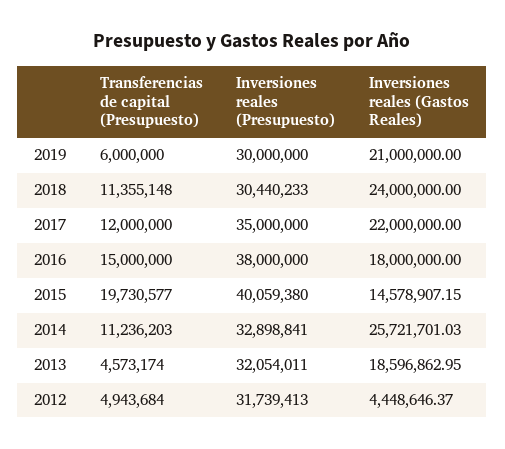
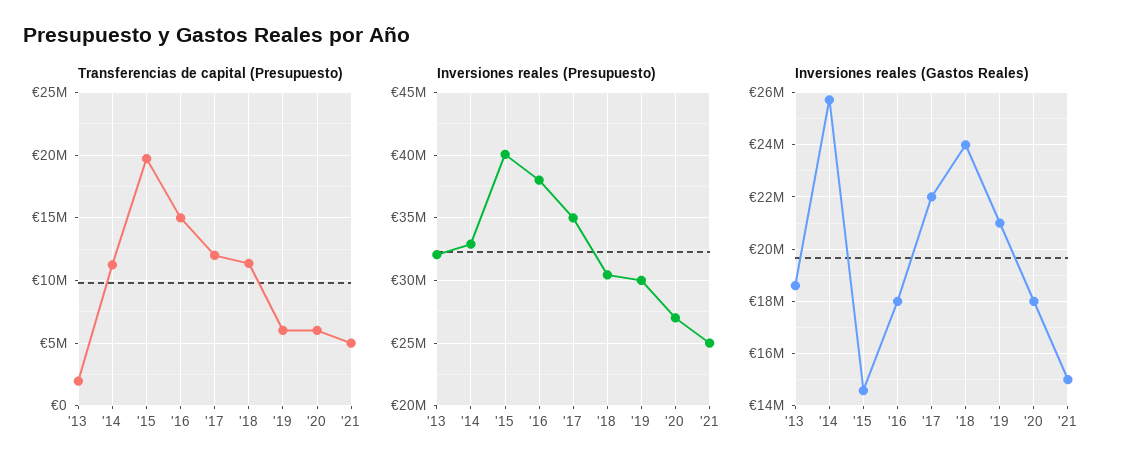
Transferencias de capital (Presupuesto), 2013: 4573174 -> 2000000
Transferencias de capital (Presupuesto), 2012: 4943684 -> none
Inversiones reales (Presupuesto), 2012: 31739413 -> none
Inversiones reales (Gastos Reales), 2012: 4448646.37 -> none
Transferencias de capital (Presupuesto), '20: none -> 6000000
Transferencias de capital (Presupuesto), '21: none -> 5000000
Inversiones reales (Presupuesto), '20: none -> 27000000
Inversiones reales (Presupuesto), '21: none -> 25000000
Inversiones reales (Gastos Reales), '20: none -> 18000000
Inversiones reales (Gastos Reales), '21: none -> 15000000

